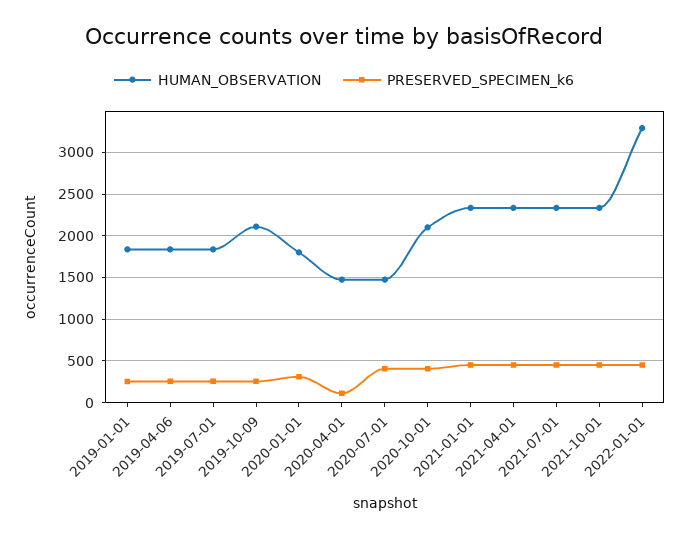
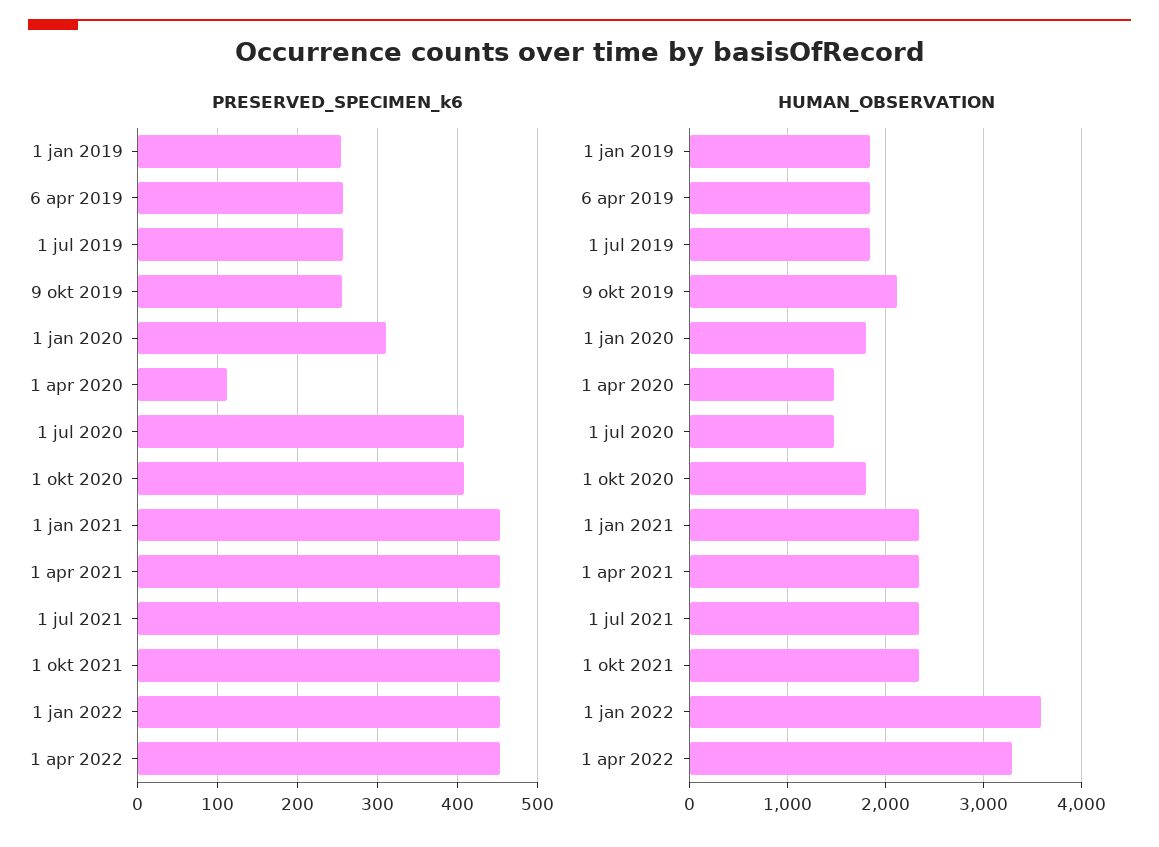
HUMAN_OBSERVATION, 2020-10-01: 2100 -> 1800
HUMAN_OBSERVATION, 2022-01-01: 3300 -> 3600
PRESERVED_SPECIMEN_k6, 1 apr 2022: none -> 450
HUMAN_OBSERVATION, 1 apr 2022: none -> 3300

